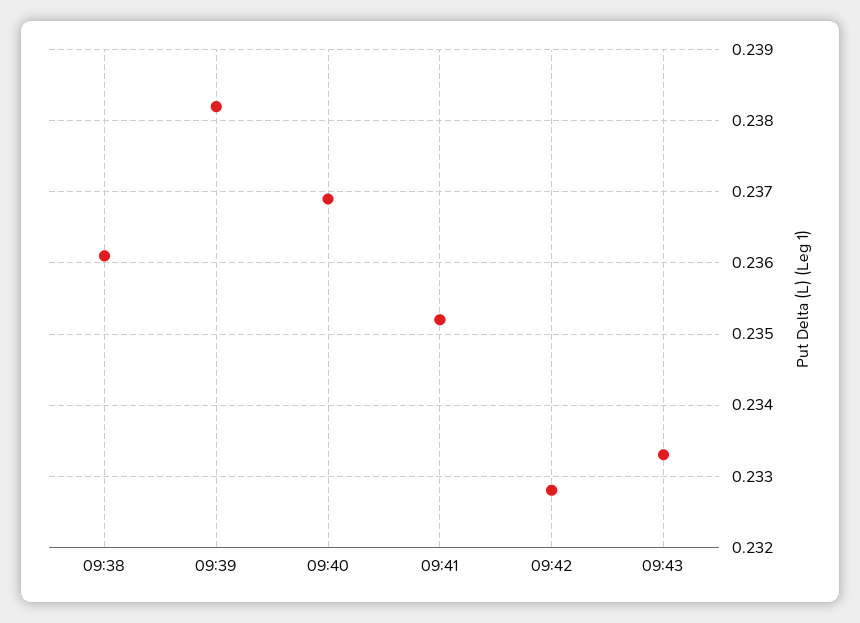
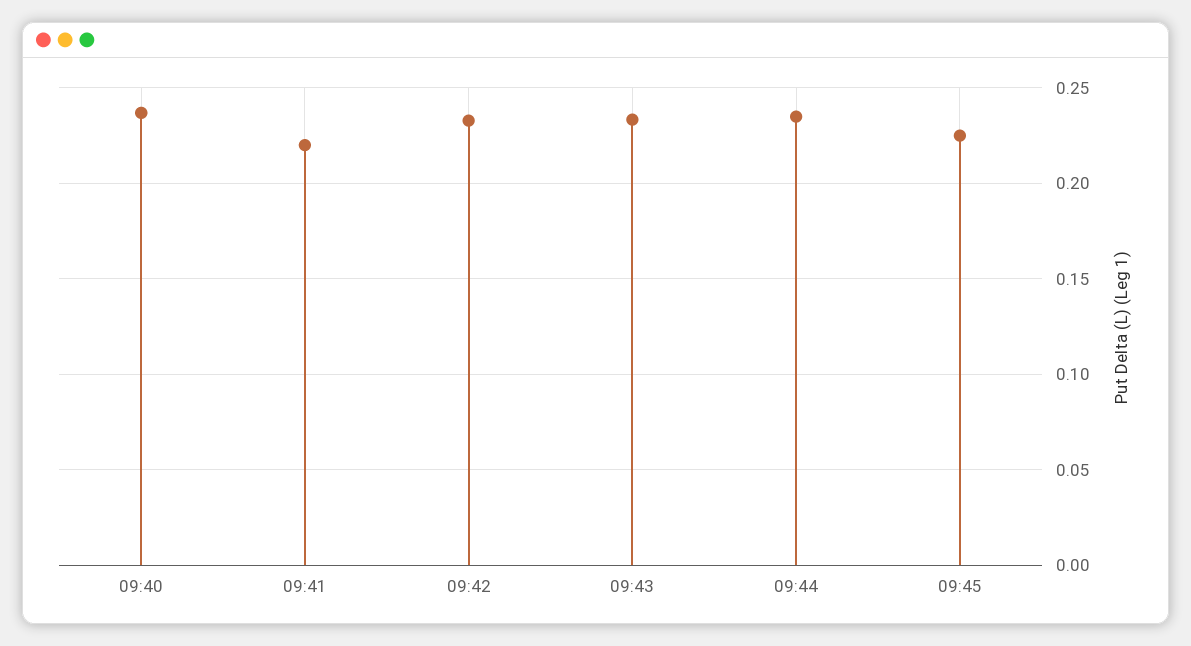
09:38: 0.2361 -> none
09:39: 0.2382 -> none
09:41: 0.2352 -> 0.22
09:44: none -> 0.235
09:45: none -> 0.225

